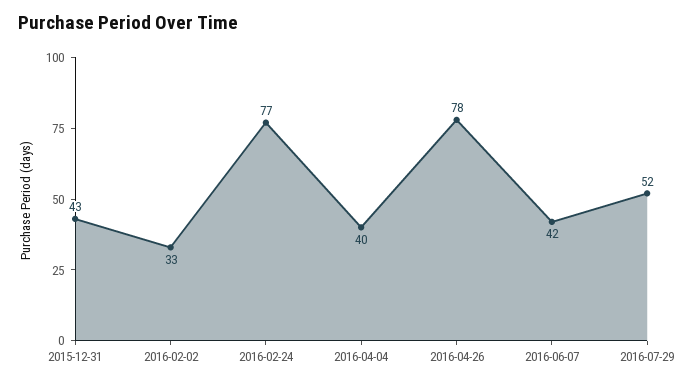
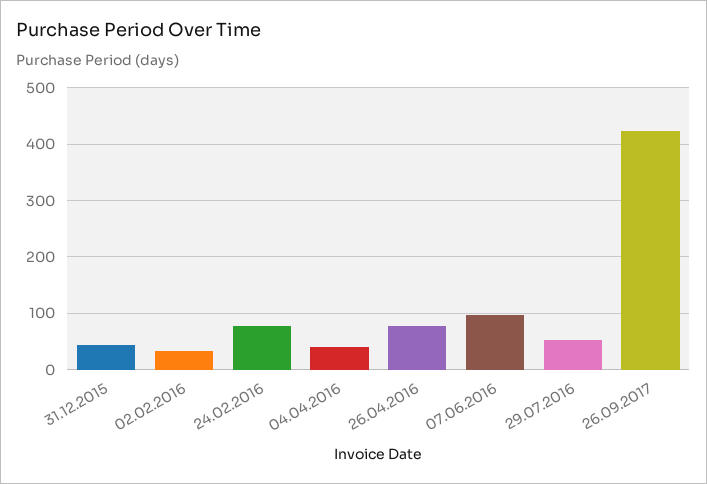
2016-06-07: 42 -> 100
26.09.2017: none -> 420

